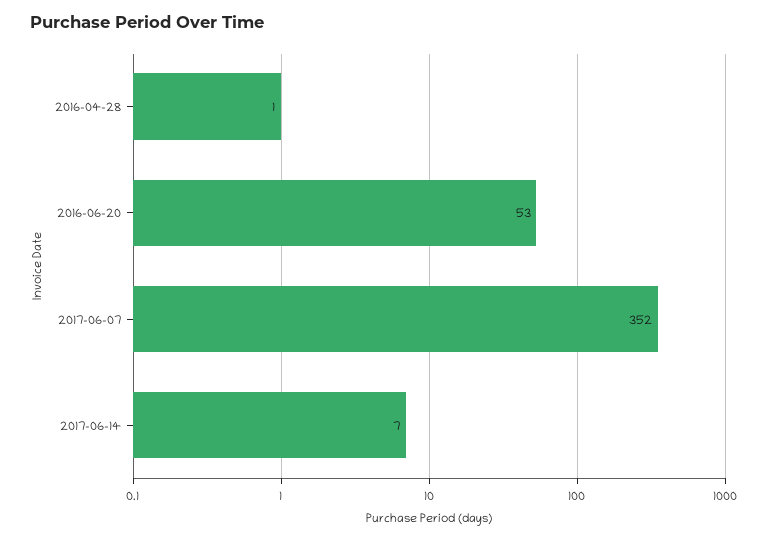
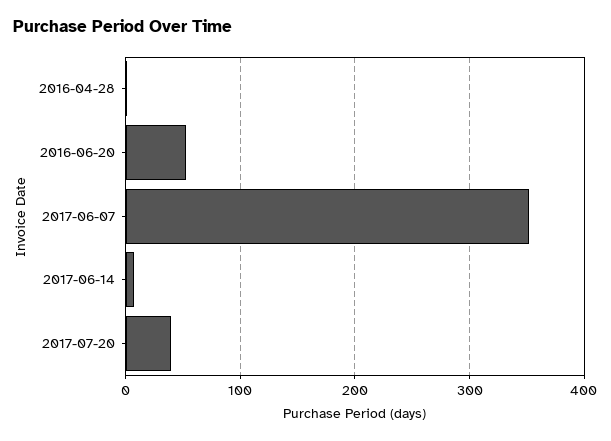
2017-07-20: none -> 40

